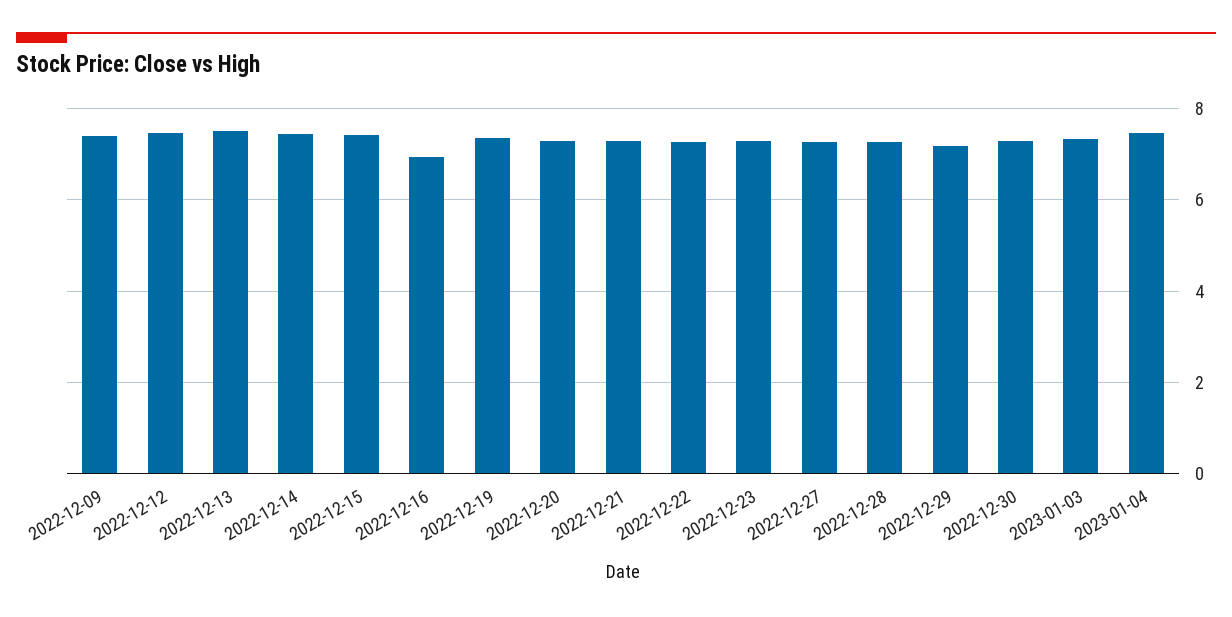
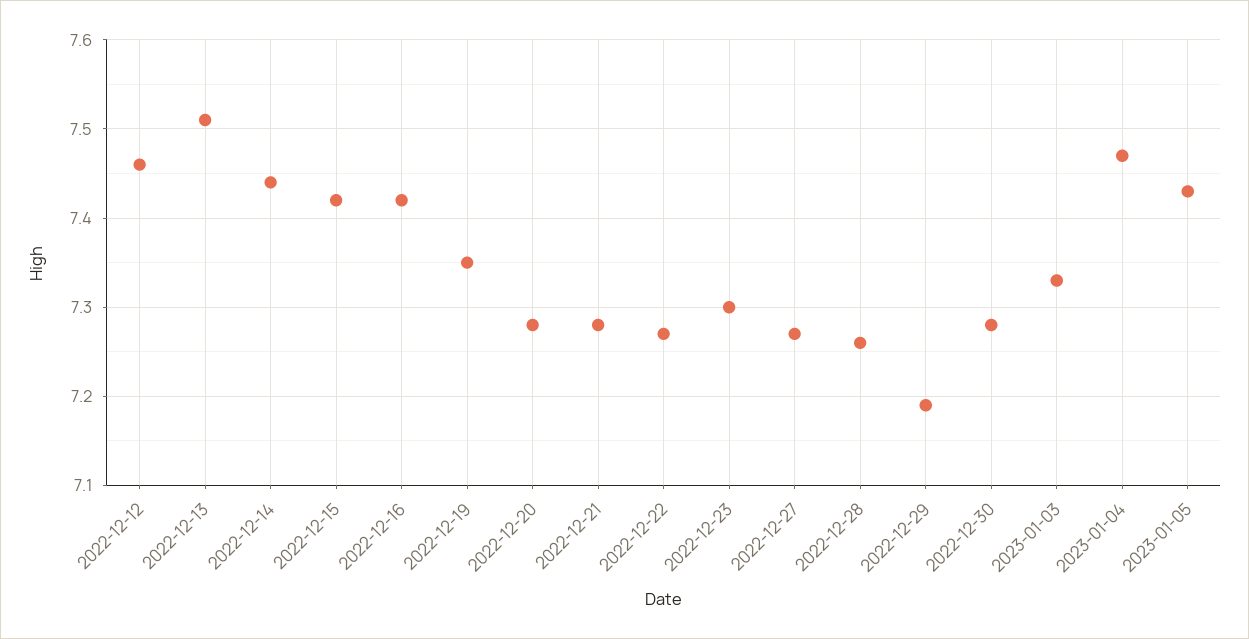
2022-12-09: 7.4 -> none
2022-12-16: 7 -> 7.42
2023-01-05: none -> 7.43

